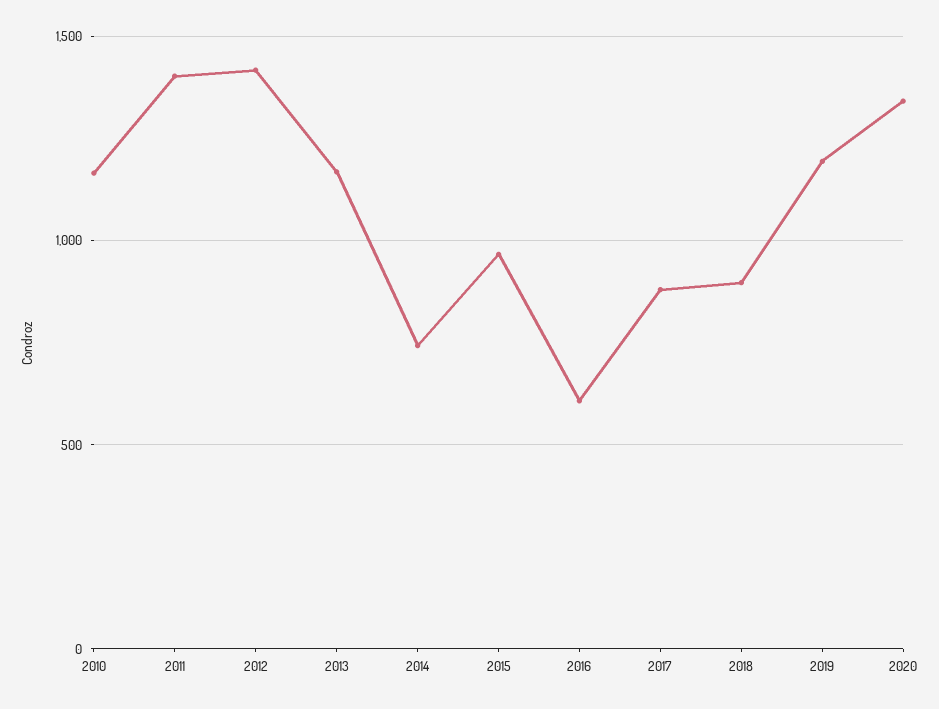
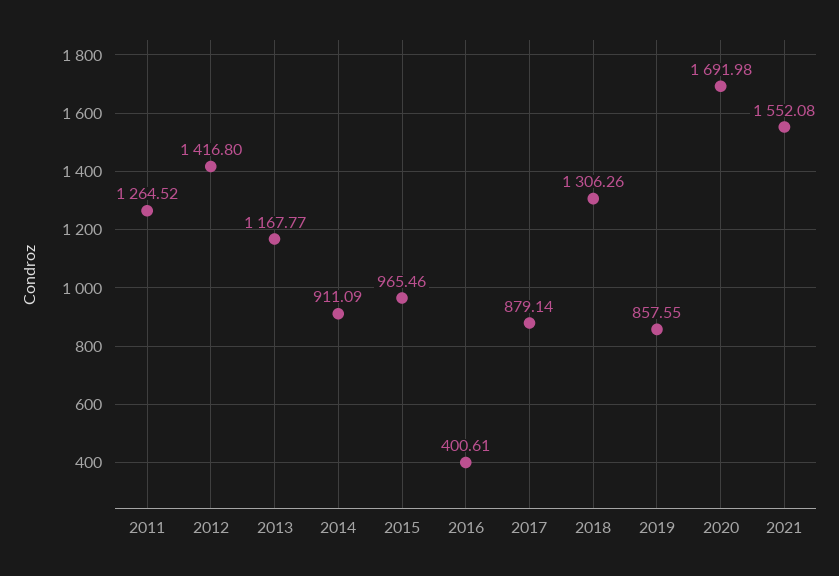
2010: 1150 -> none
2011: 1400 -> 1264.52
2014: 750 -> 911.09
2016: 600 -> 400.61
2018: 900 -> 1306.26
2019: 1200 -> 857.55
2020: 1350 -> 1691.98
2021: none -> 1552.08

